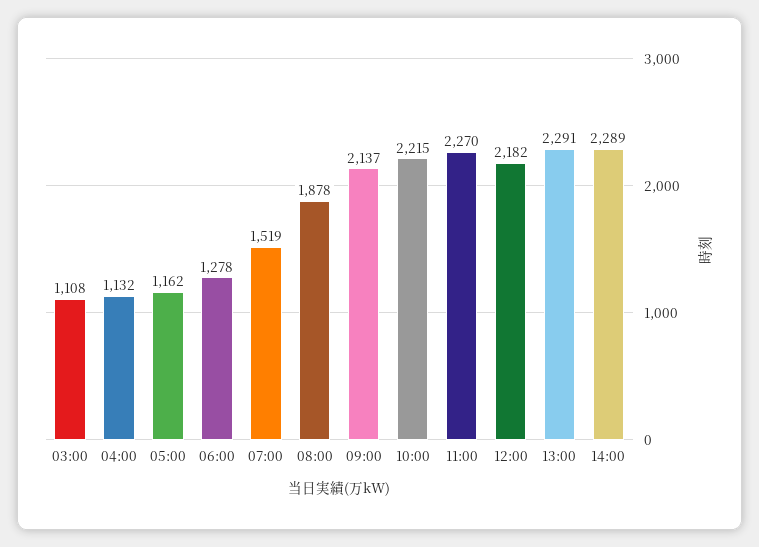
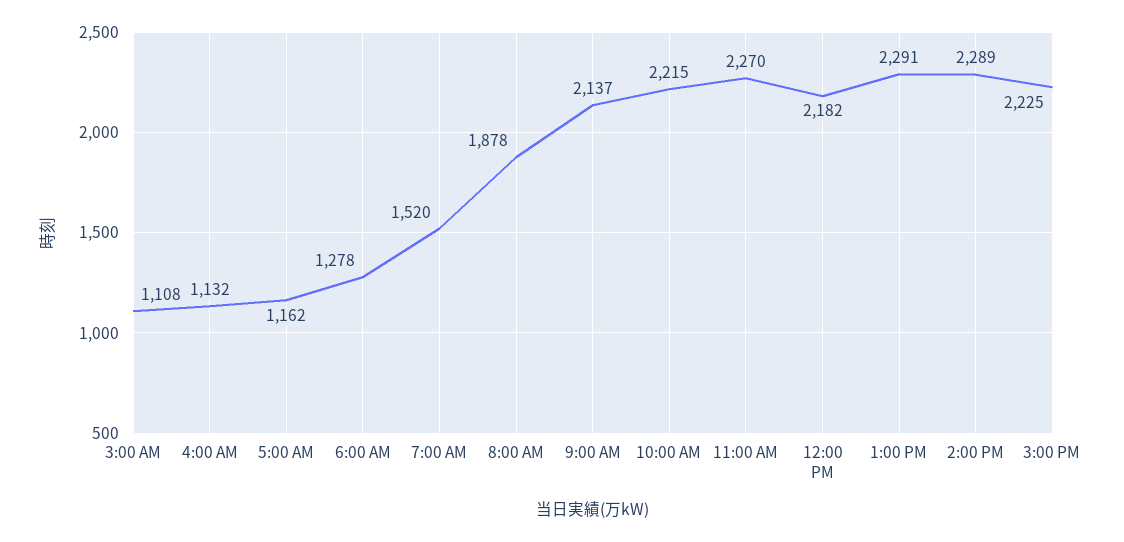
07:00: 1519 -> 1520
3:00 PM: none -> 2225

